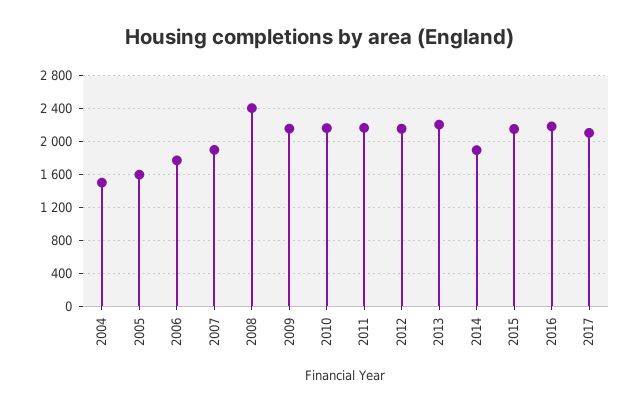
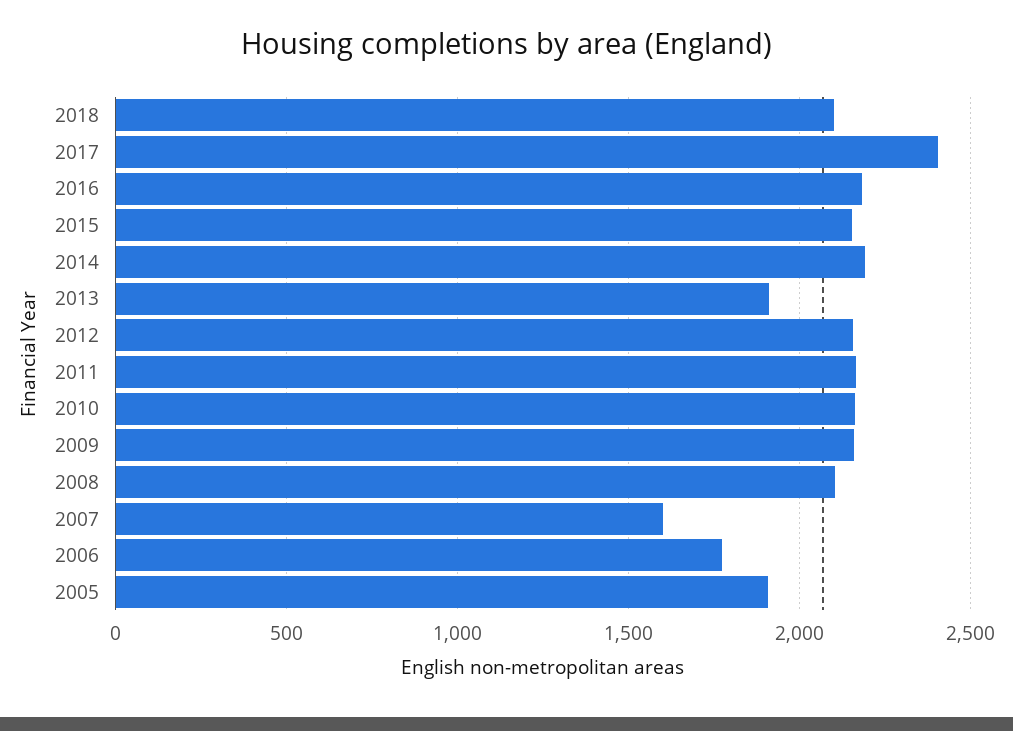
2004: 1500 -> none
2005: 1600 -> 1900
2007: 1900 -> 1600
2008: 2400 -> 2100
2013: 2200 -> 1900
2014: 1900 -> 2200
2017: 2100 -> 2400
2018: none -> 2100

